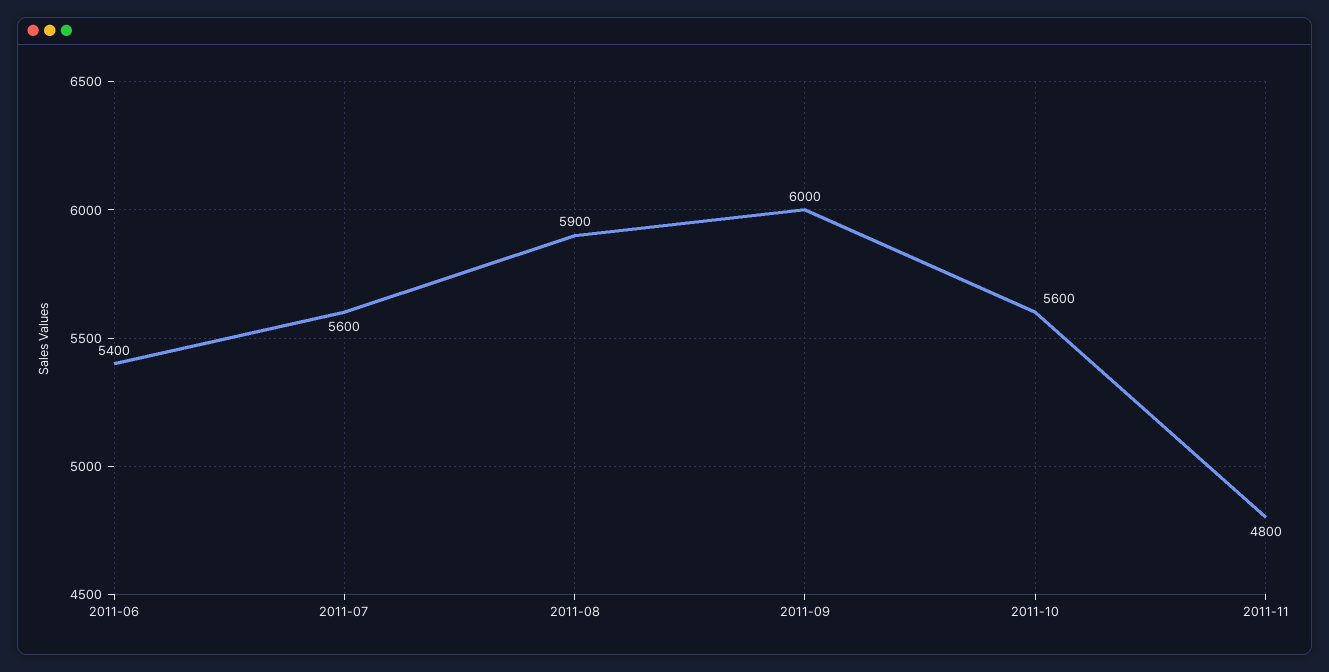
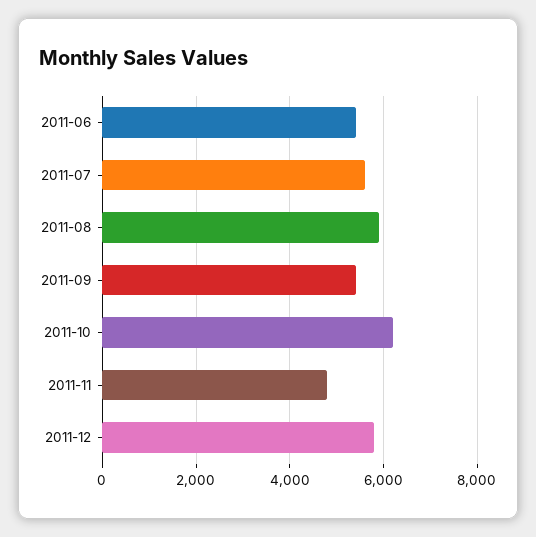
2011-09: 6000 -> 5400
2011-10: 5600 -> 6200
2011-12: none -> 5800

